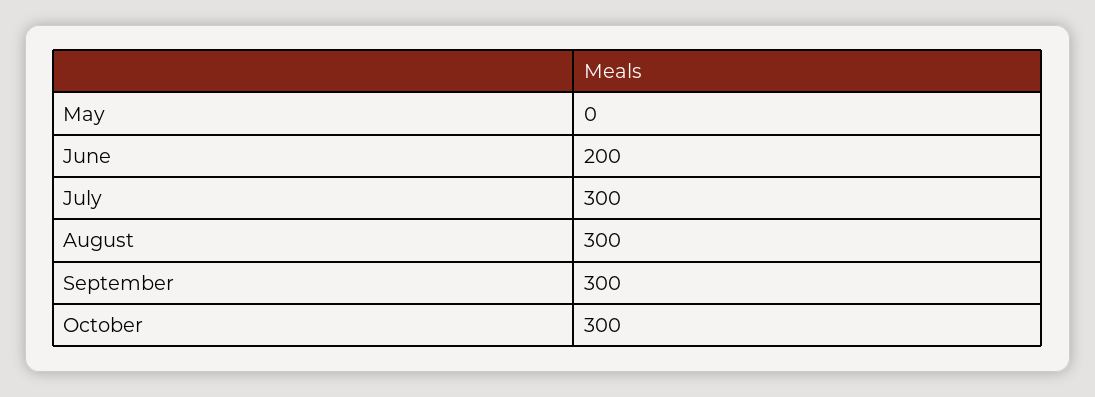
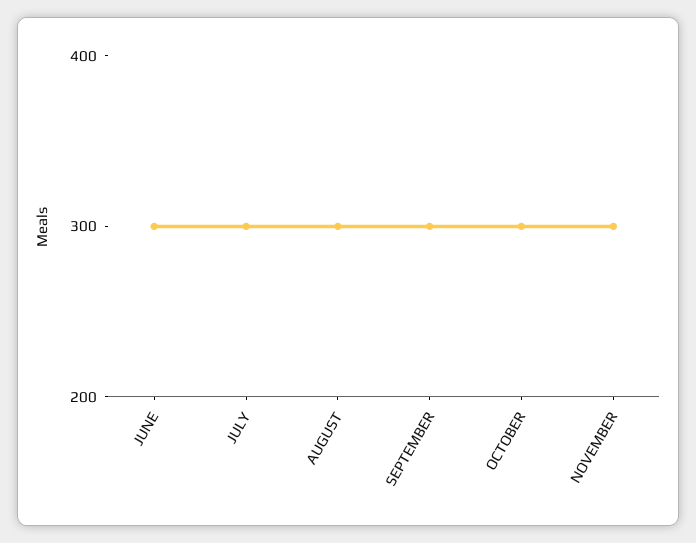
May: 0 -> none
June: 200 -> 300
NOVEMBER: none -> 300

